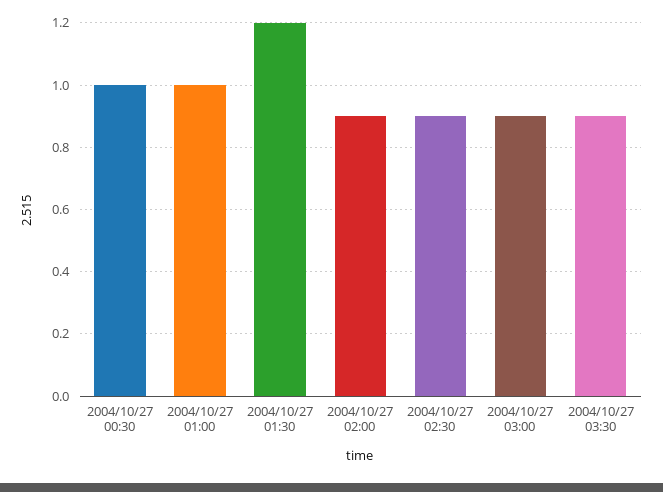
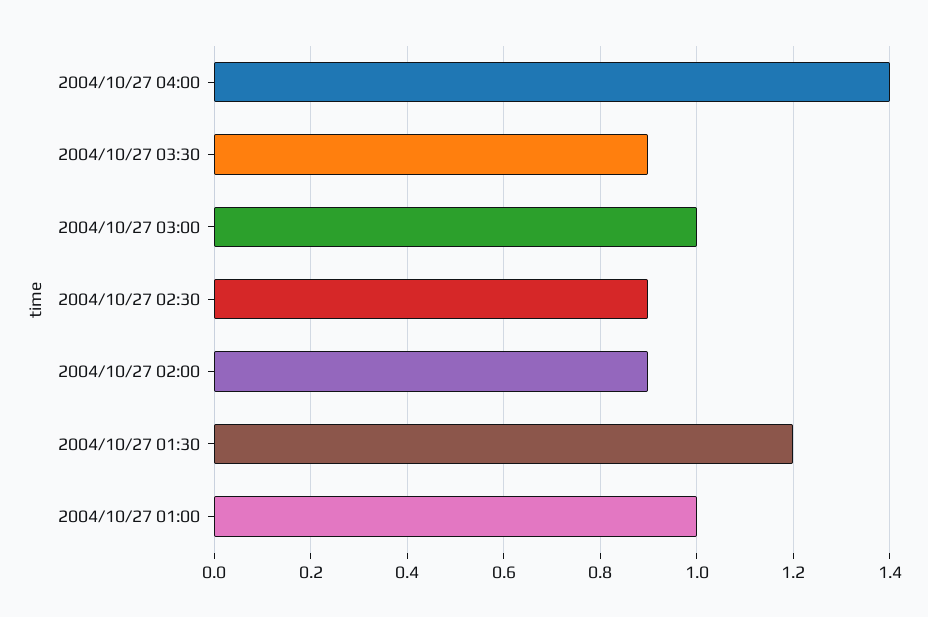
2004/10/27 00:30: 1 -> none
2004/10/27 03:00: 0.9 -> 1
2004/10/27 04:00: none -> 1.4

